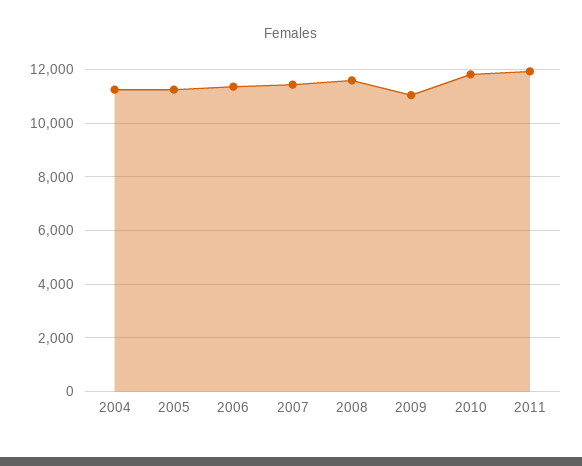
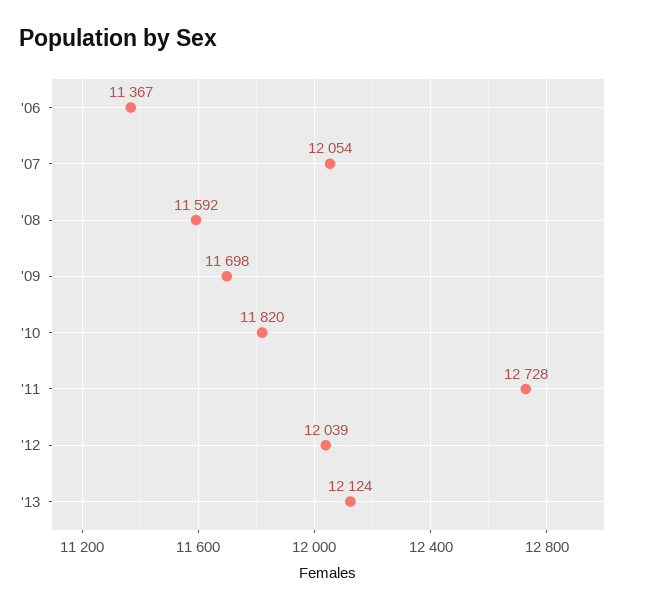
2004: 11250 -> none
2005: 11250 -> none
2007: 11500 -> 12054
2009: 11000 -> 11698
2011: 12000 -> 12728
'12: none -> 12039
'13: none -> 12124

